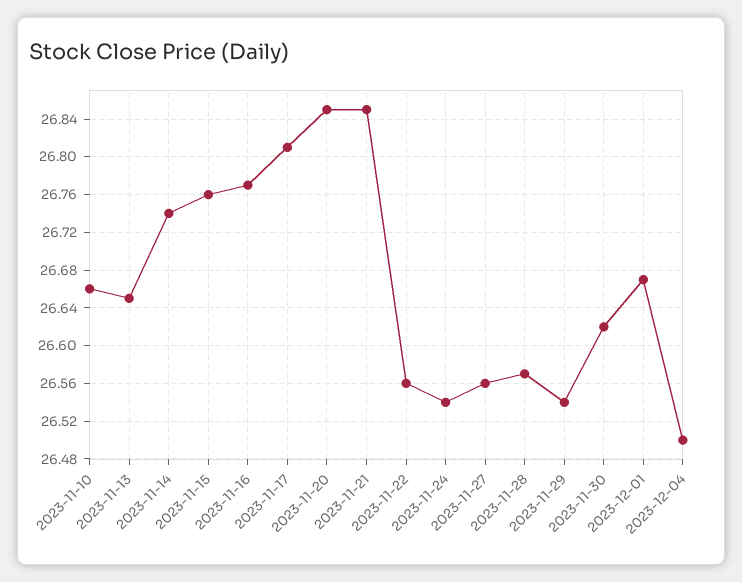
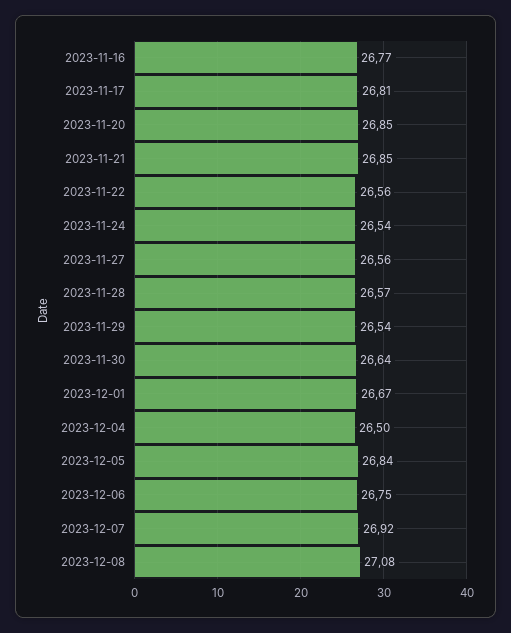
2023-11-10: 26.66 -> none
2023-11-13: 26.65 -> none
2023-11-14: 26.74 -> none
2023-11-15: 26.76 -> none
2023-11-30: 26.62 -> 26.64
2023-12-05: none -> 26.84
2023-12-06: none -> 26.75
2023-12-07: none -> 26.92
2023-12-08: none -> 27.08

